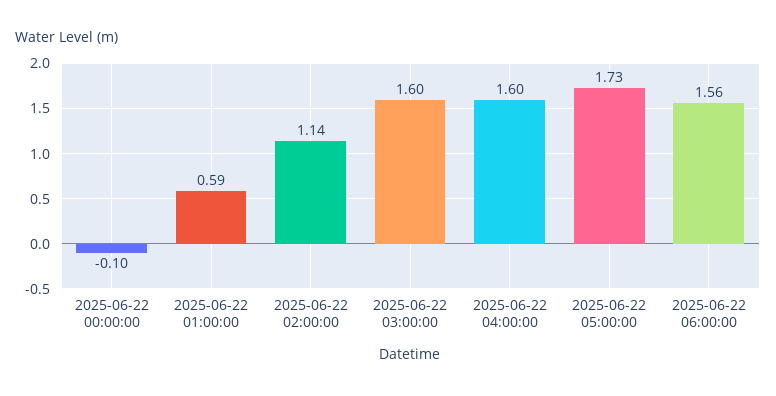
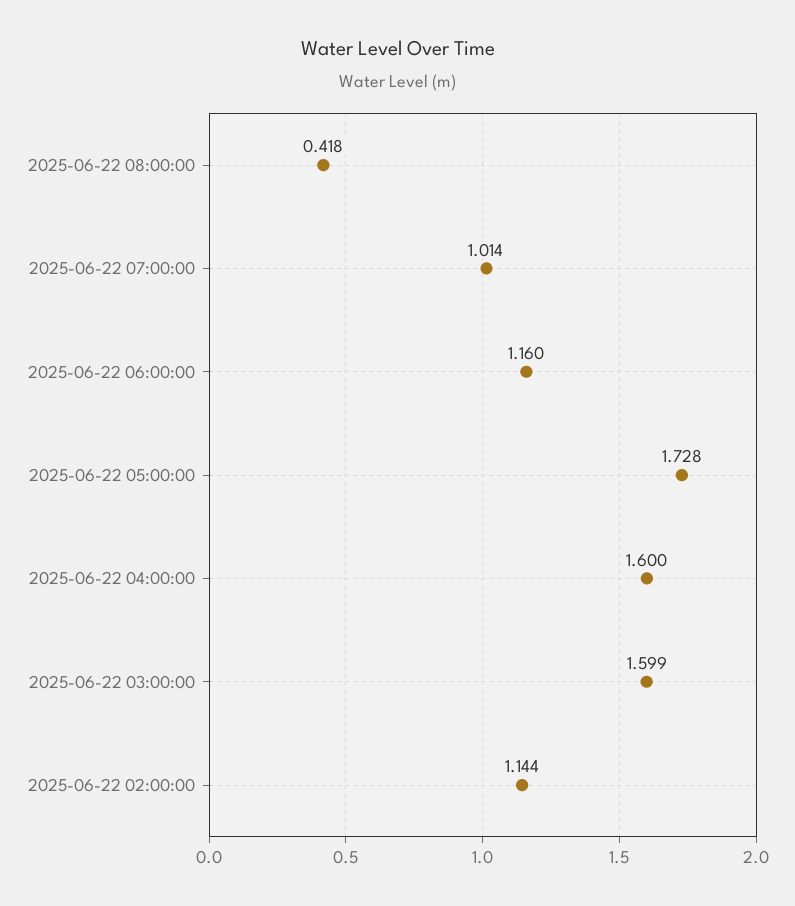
2025-06-22 00:00:00: -0.1 -> none
2025-06-22 01:00:00: 0.59 -> none
2025-06-22 06:00:00: 1.56 -> 1.16
2025-06-22 08:00:00: none -> 0.418
2025-06-22 07:00:00: none -> 1.014

